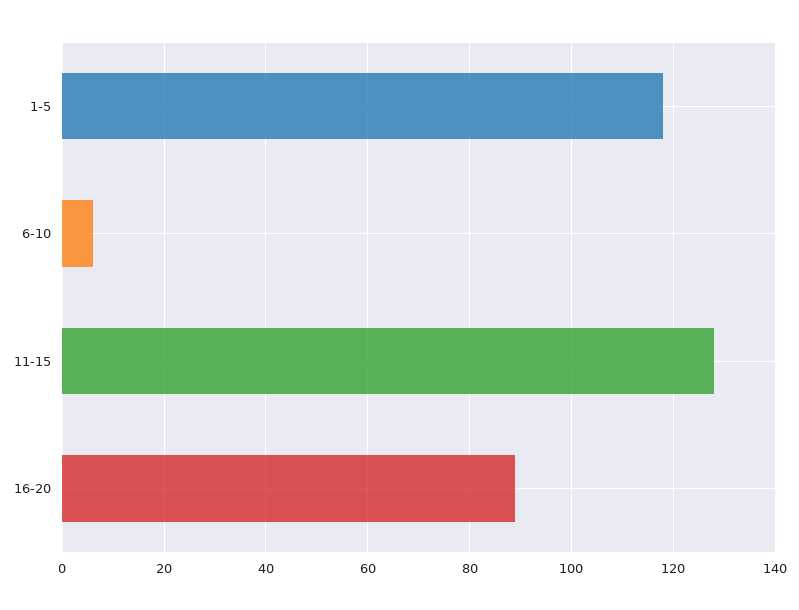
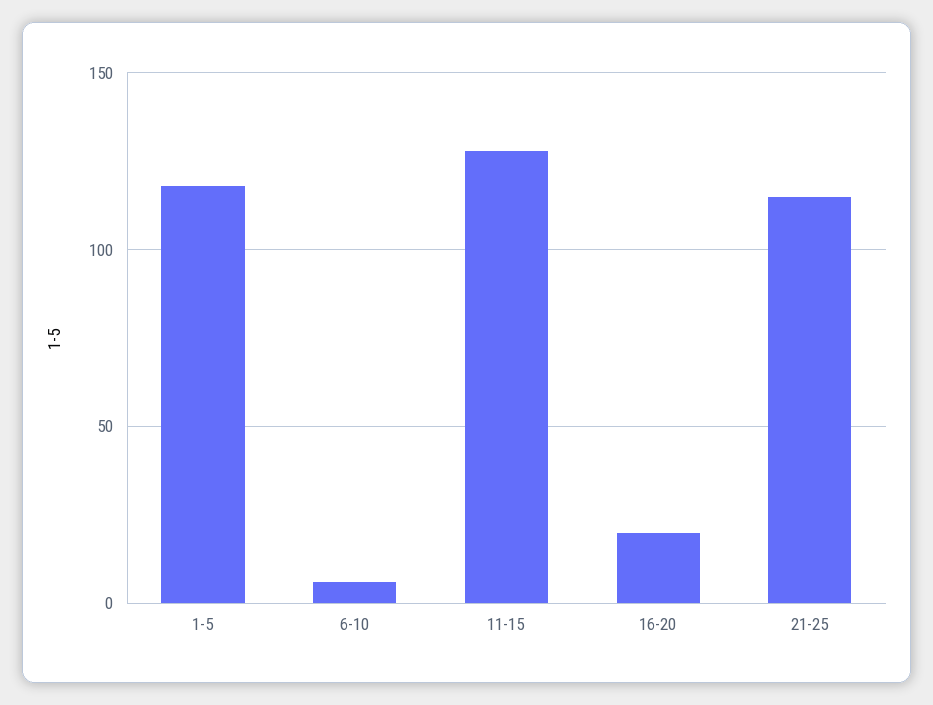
16-20: 90 -> 20
21-25: none -> 115

